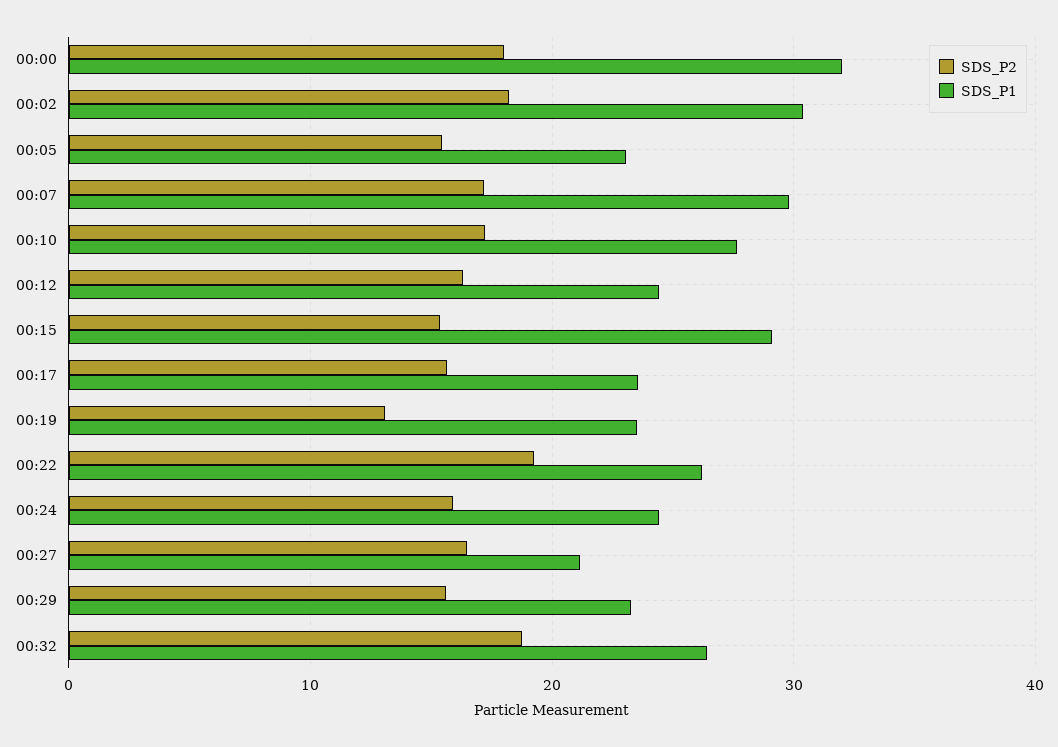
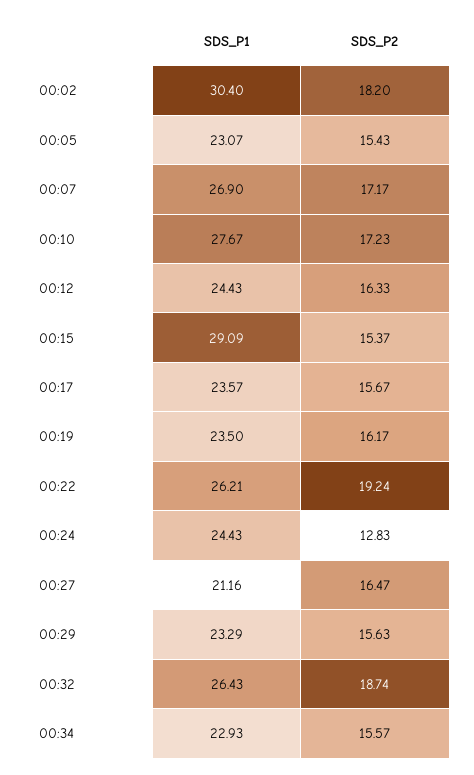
SDS_P2, 00:00: 18 -> none
SDS_P1, 00:00: 32 -> none
SDS_P1, 00:07: 30 -> 26.9
SDS_P2, 00:19: 13 -> 16.17
SDS_P2, 00:24: 16 -> 12.83
SDS_P1, 00:34: none -> 22.93
SDS_P2, 00:34: none -> 15.57

